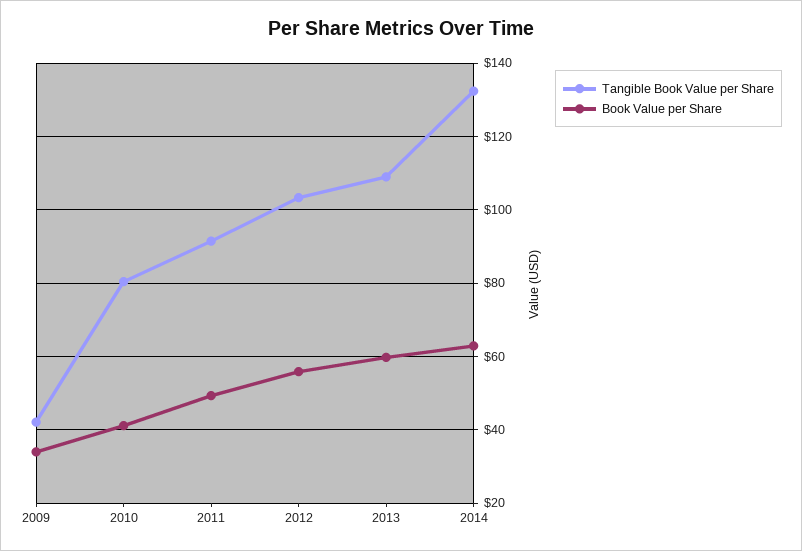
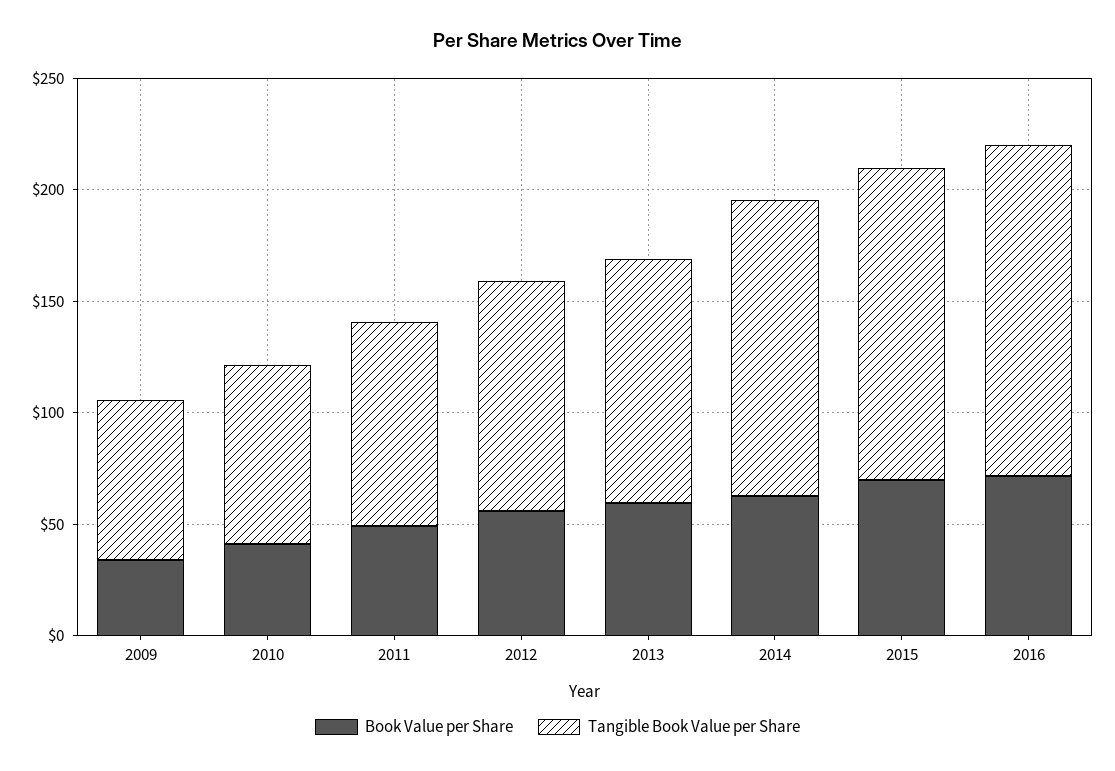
Tangible Book Value per Share, 2009: 42 -> 70
Book Value per Share, 2015: none -> 70
Tangible Book Value per Share, 2015: none -> 140
Book Value per Share, 2016: none -> 70
Tangible Book Value per Share, 2016: none -> 150

